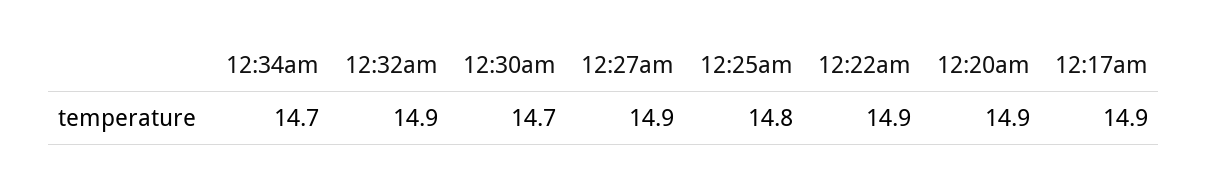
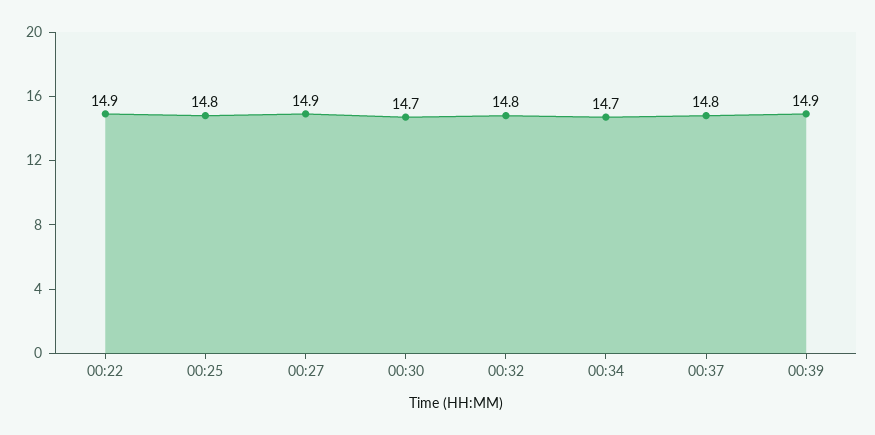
12:32am: 14.9 -> 14.8
12:20am: 14.9 -> none
12:17am: 14.9 -> none
00:37: none -> 14.8
00:39: none -> 14.9

